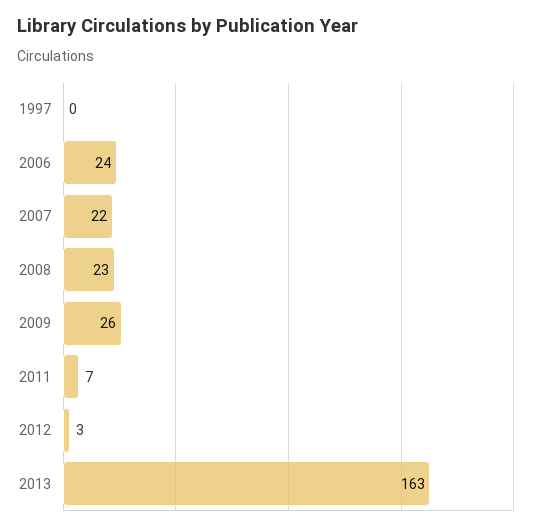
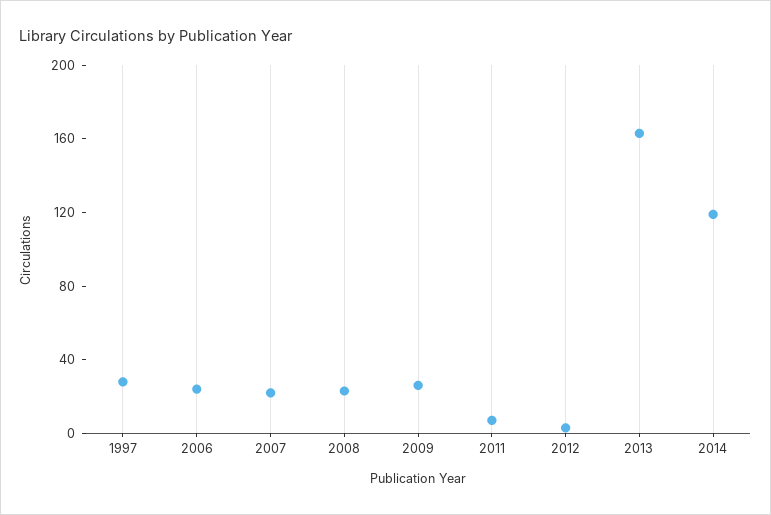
1997: 0 -> 30
2014: none -> 120

